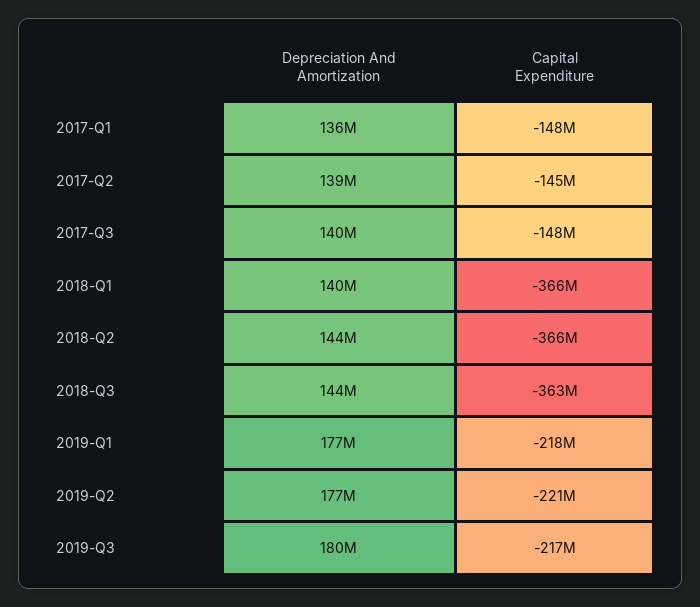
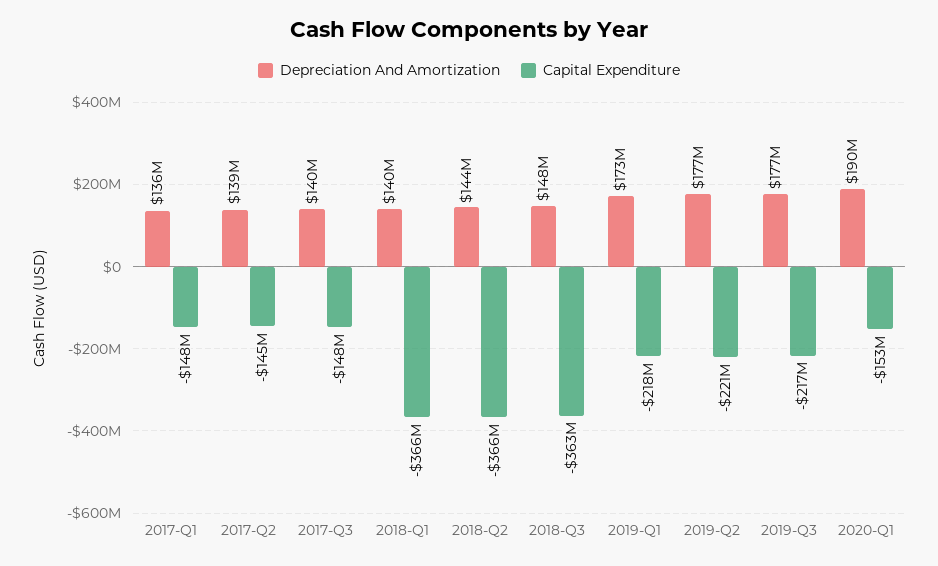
Depreciation And Amortization, 2018-Q3: 144000000 -> 148000000
Depreciation And Amortization, 2019-Q1: 177000000 -> 173000000
Depreciation And Amortization, 2019-Q3: 180000000 -> 177000000
Depreciation And Amortization, 2020-Q1: none -> 190000000
Capital Expenditure, 2020-Q1: none -> -153000000

